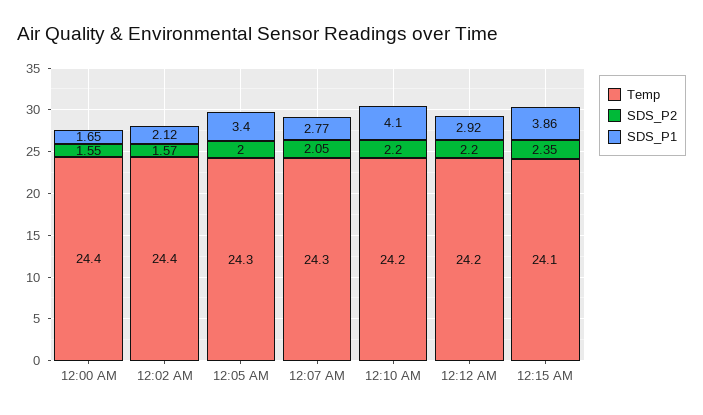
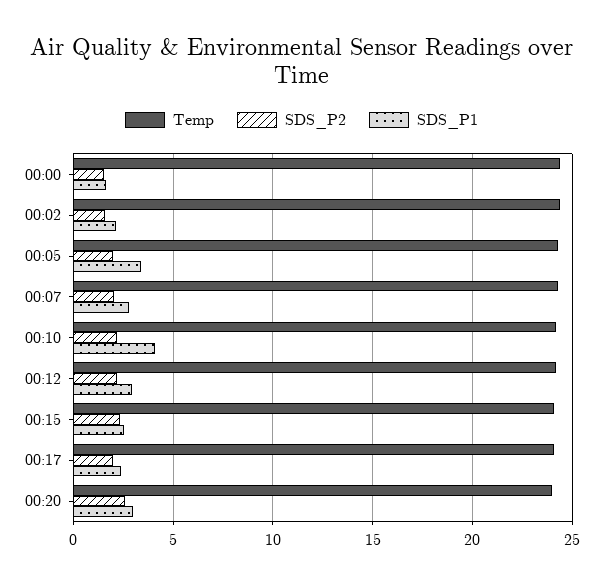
SDS_P1, 12:15 AM: 3.86 -> 2.5
Temp, 00:17: none -> 24
SDS_P2, 00:17: none -> 2
SDS_P1, 00:17: none -> 2.5
Temp, 00:20: none -> 24
SDS_P2, 00:20: none -> 2.5
SDS_P1, 00:20: none -> 3

